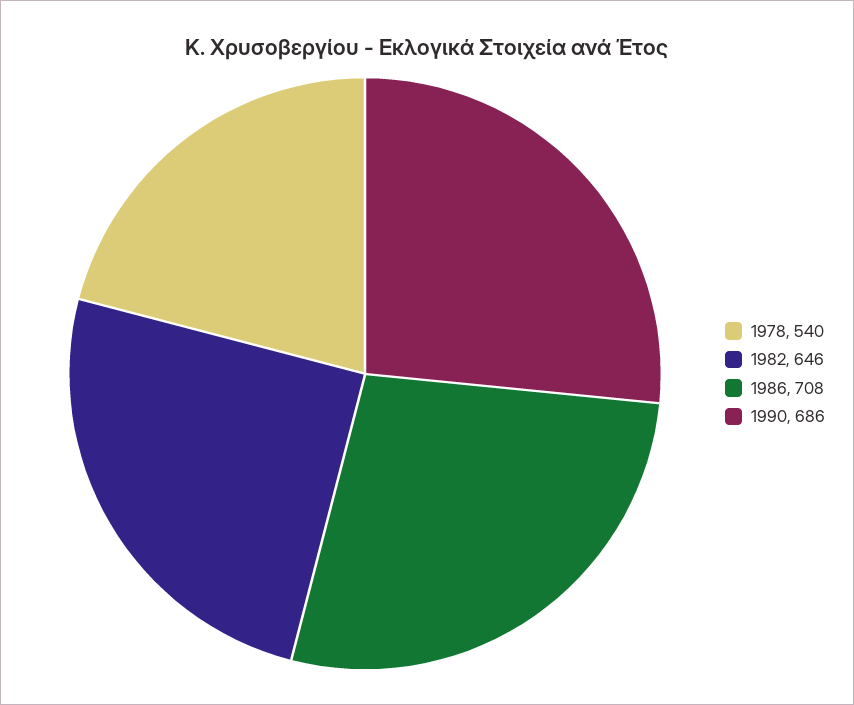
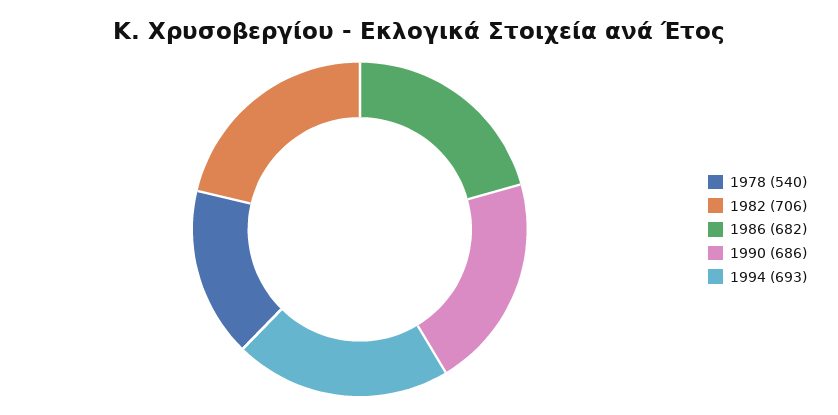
1982: 646 -> 706
1986: 708 -> 682
1994: none -> 693

